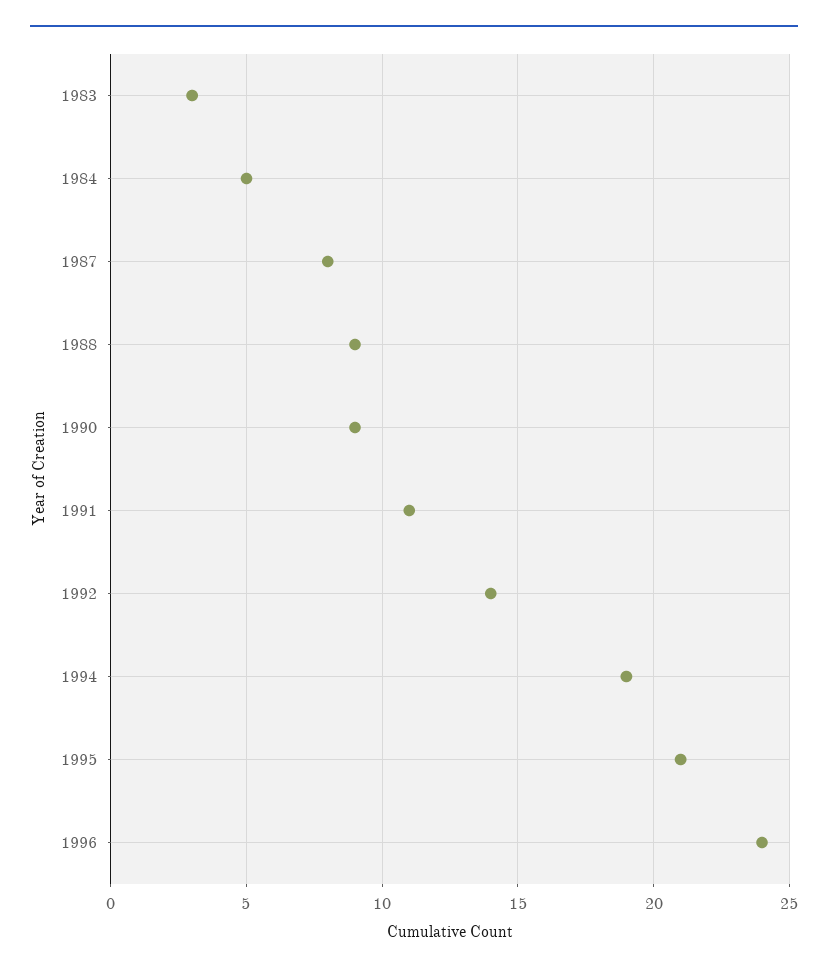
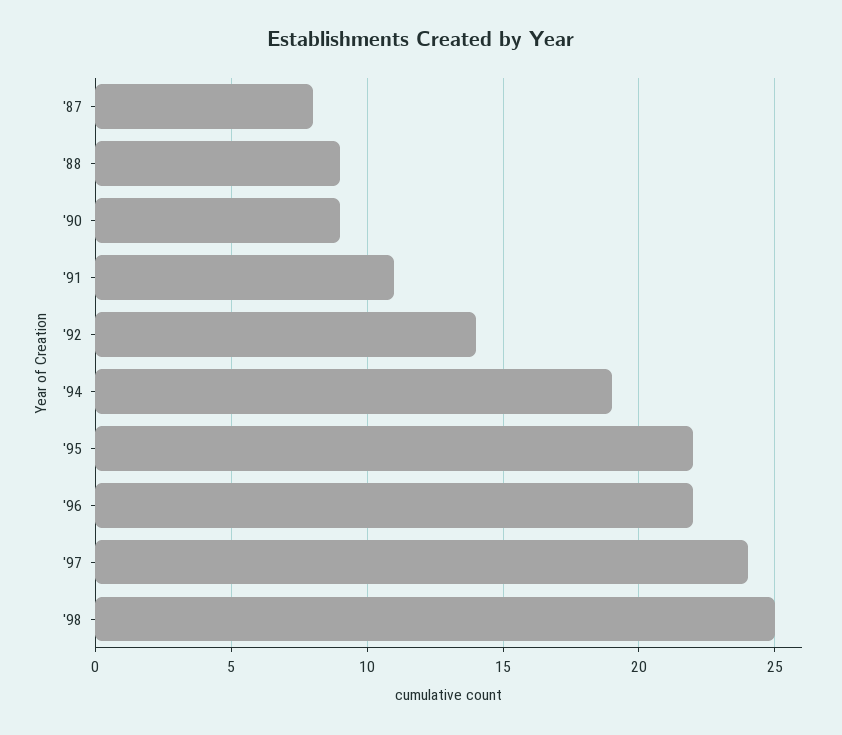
1983: 3 -> none
1984: 5 -> none
1995: 21 -> 22
1996: 24 -> 22
'97: none -> 24
'98: none -> 25

